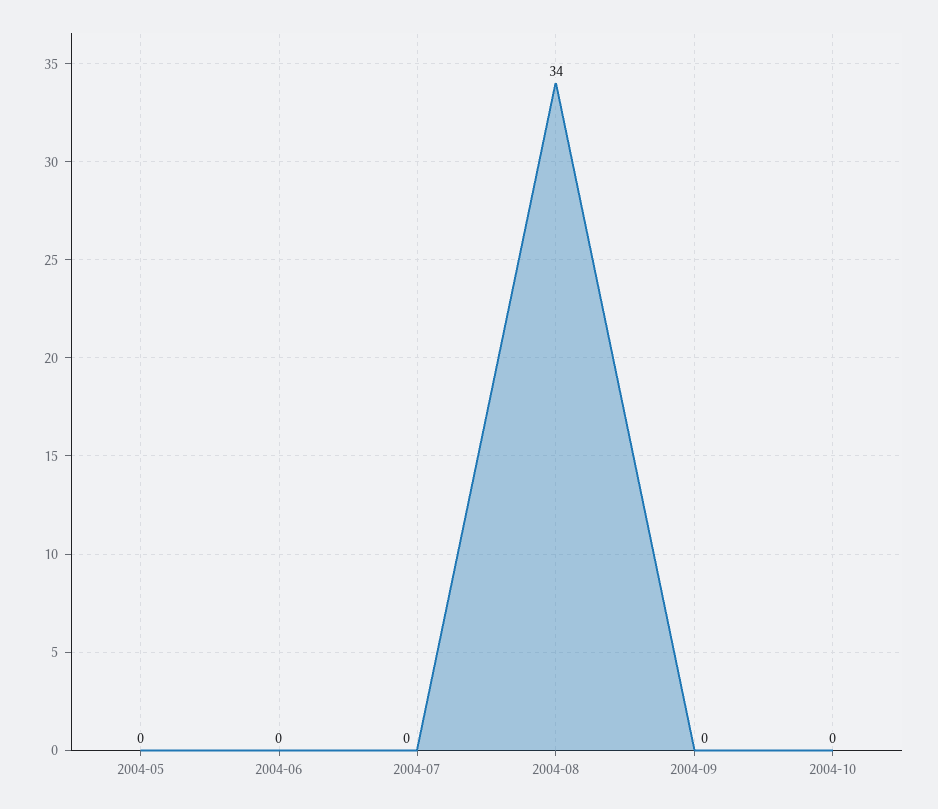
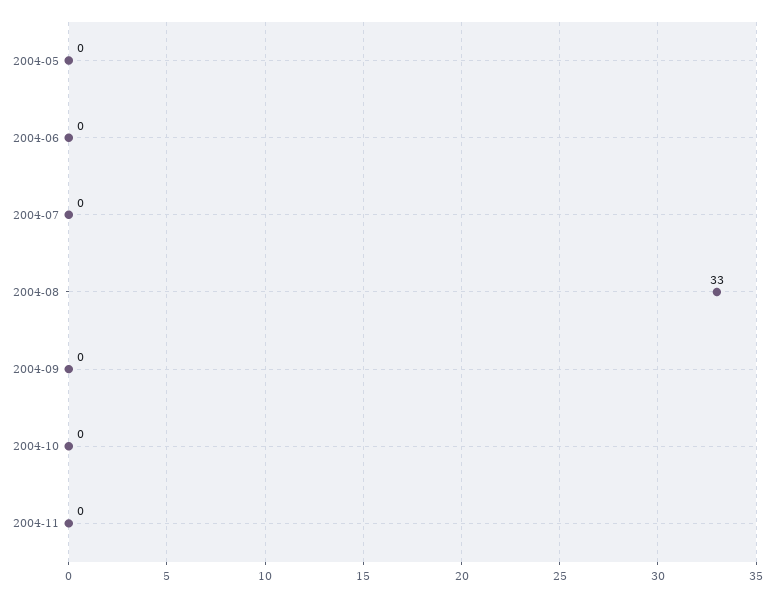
2004-08: 34 -> 33
2004-11: none -> 0

